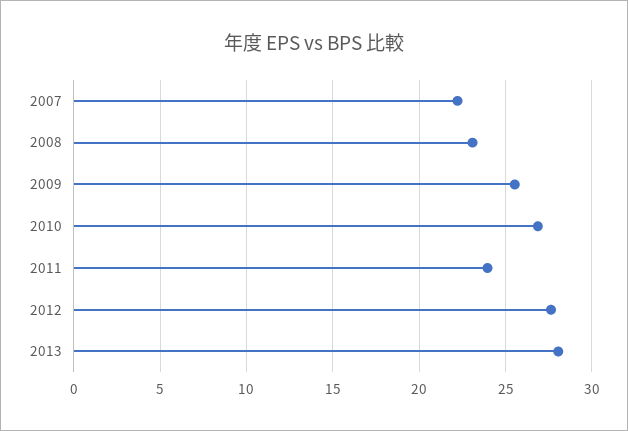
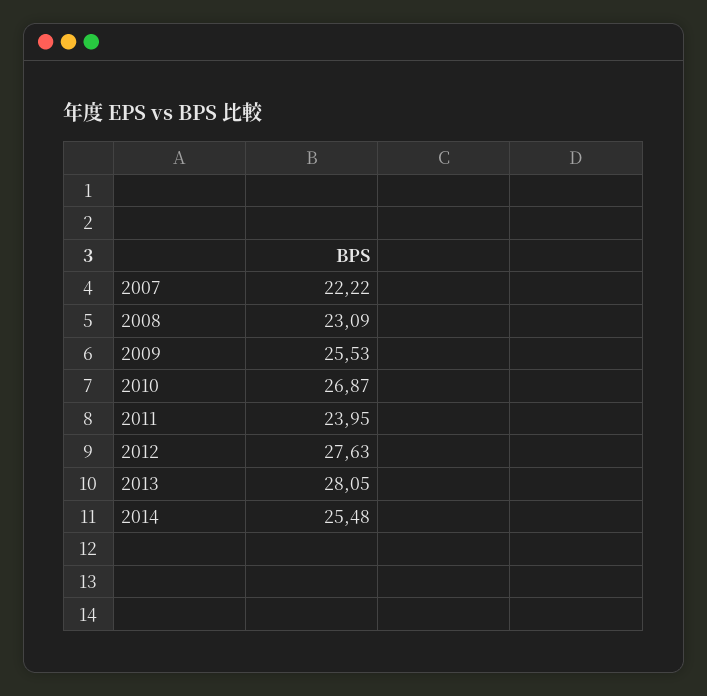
2014: none -> 25.48

